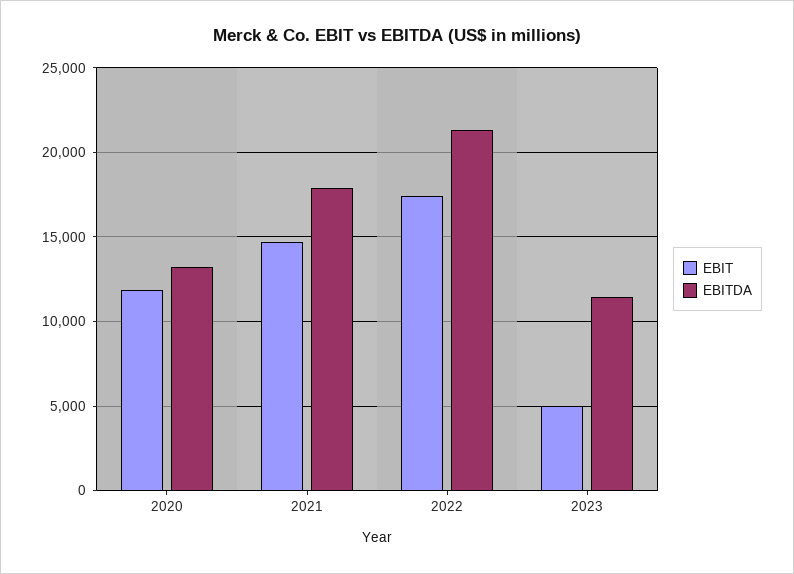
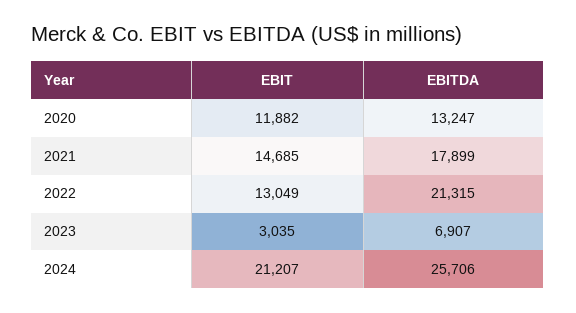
EBIT, 2022: 17500 -> 13049
EBIT, 2023: 5000 -> 3035
EBITDA, 2023: 11500 -> 6907
EBIT, 2024: none -> 21207
EBITDA, 2024: none -> 25706

